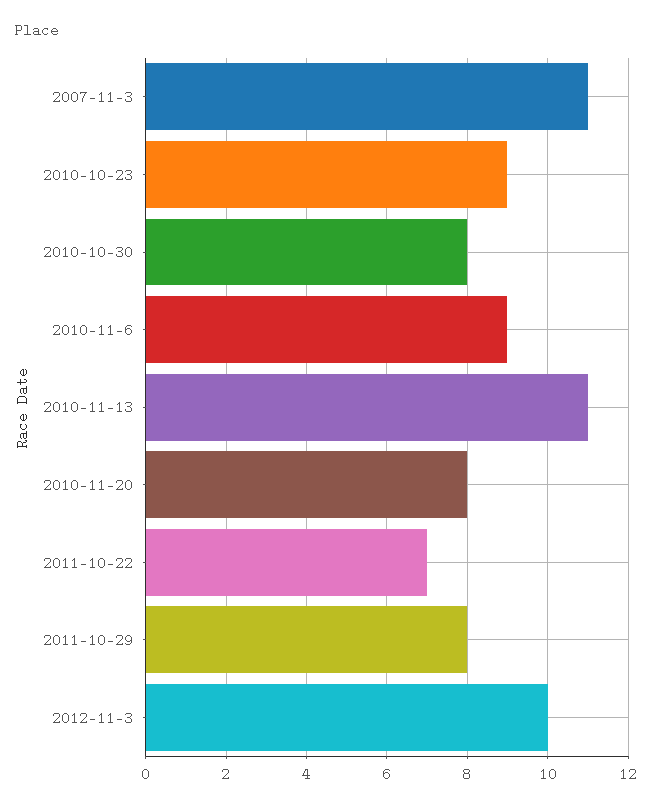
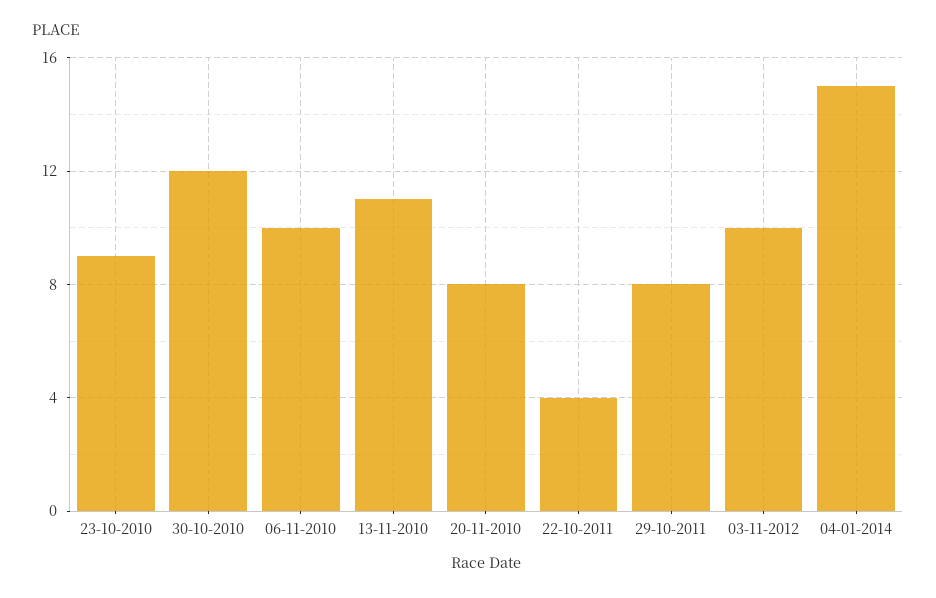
2007-11-3: 11 -> none
2010-10-30: 8 -> 12
2010-11-6: 9 -> 10
2011-10-22: 7 -> 4
04-01-2014: none -> 15

